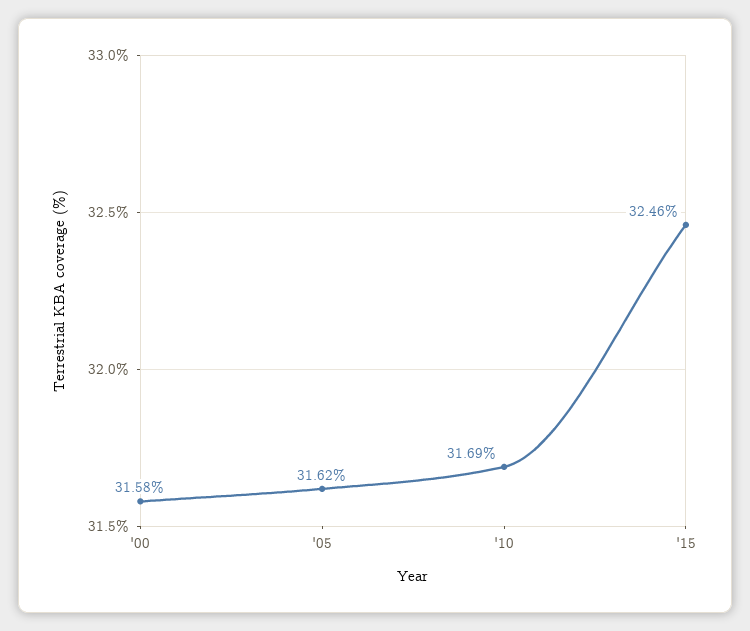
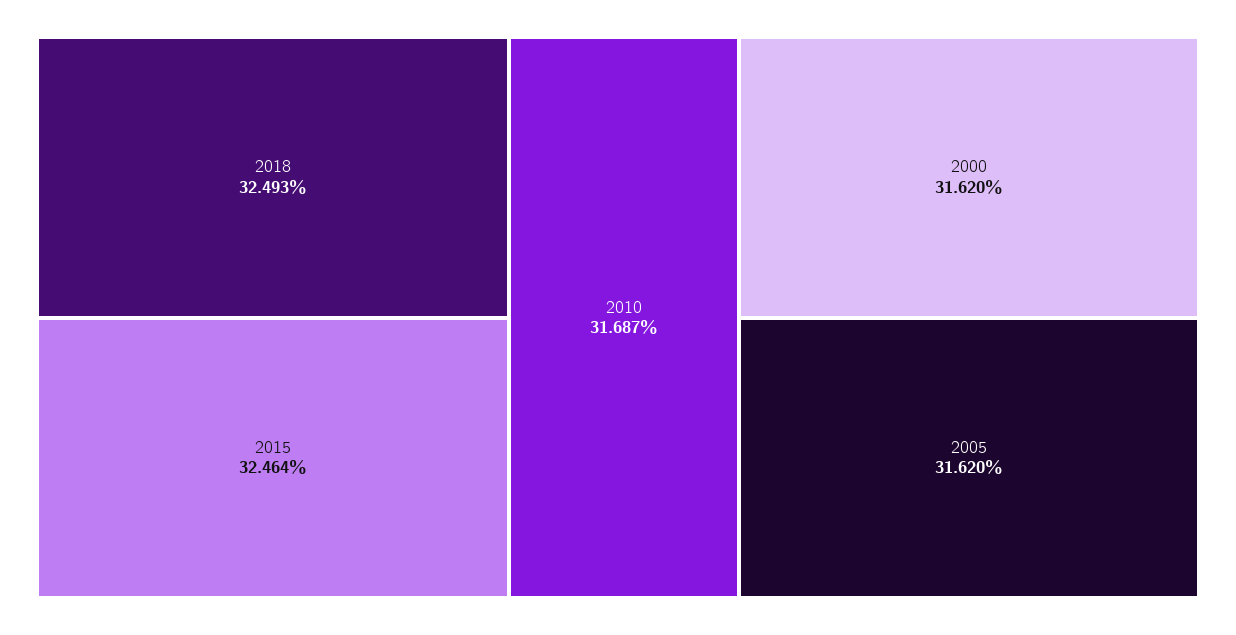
'00: 31.58 -> 31.62
2018: none -> 32.493

